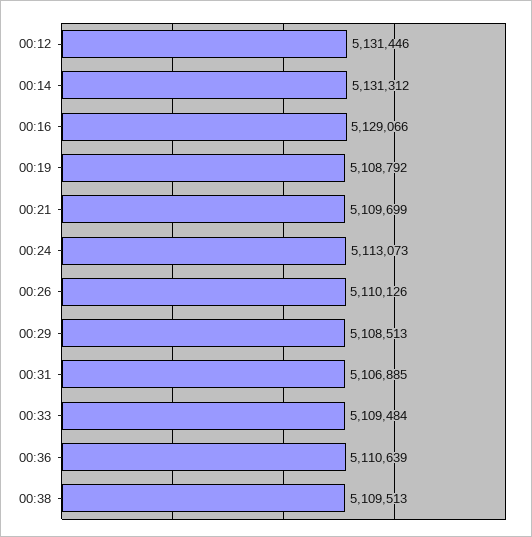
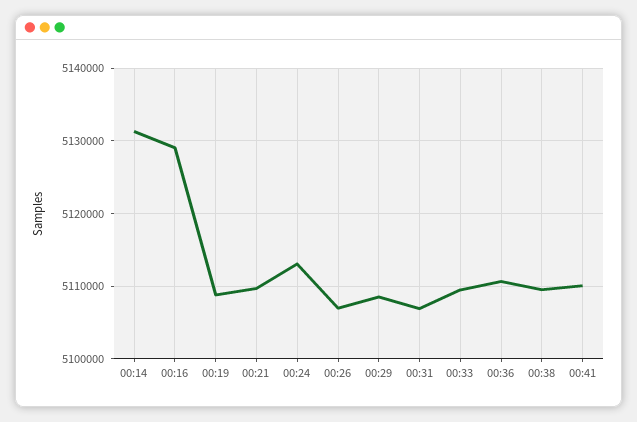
00:12: 5131446 -> none
00:26: 5110126 -> 5107000
00:41: none -> 5110000

